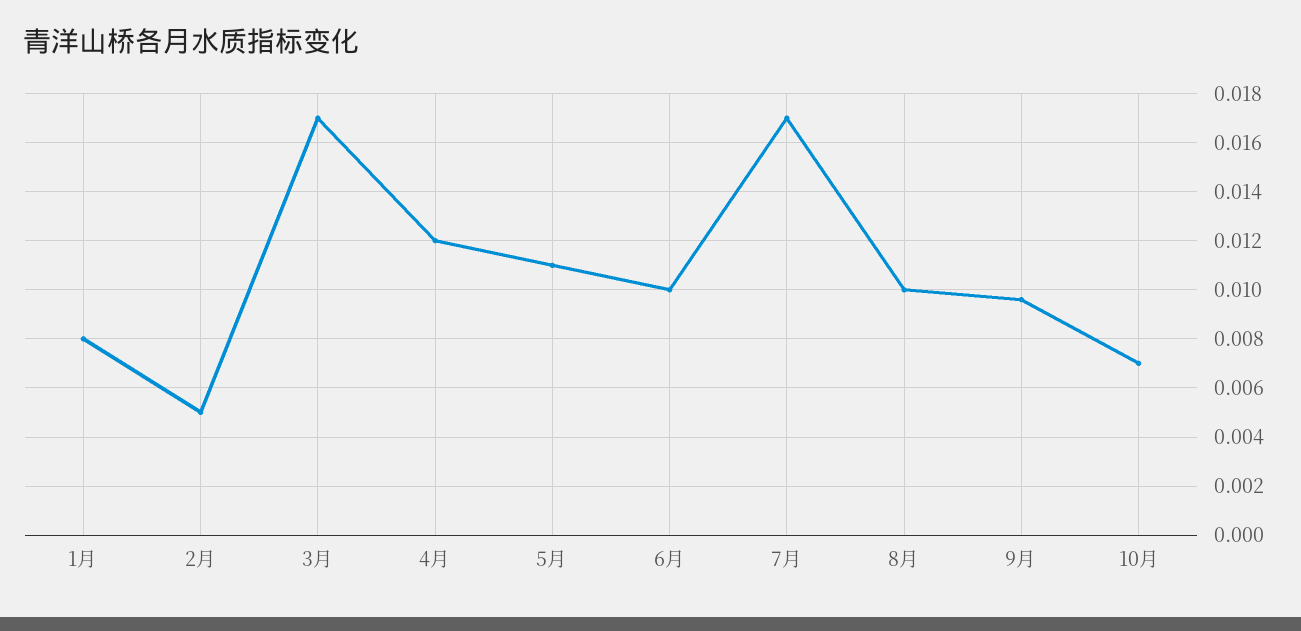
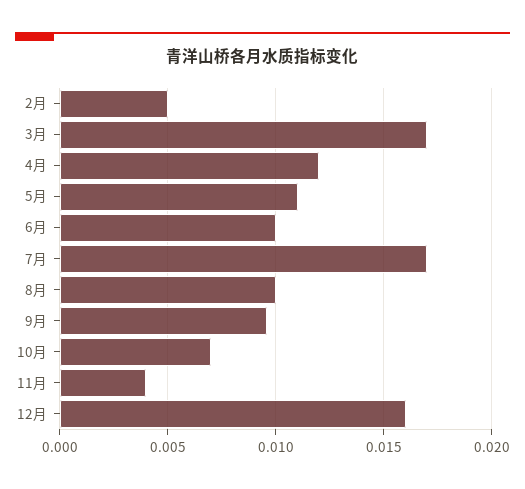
1月: 0.008 -> none
11月: none -> 0.004
12月: none -> 0.016

